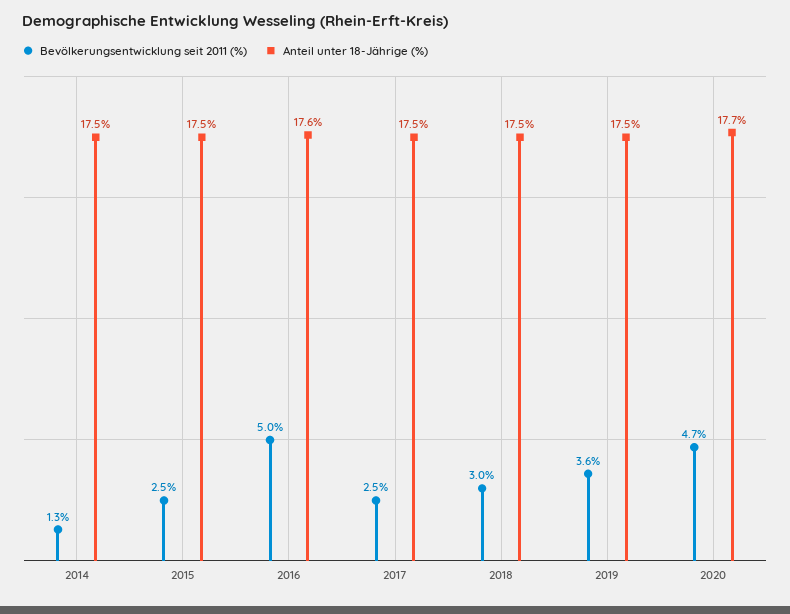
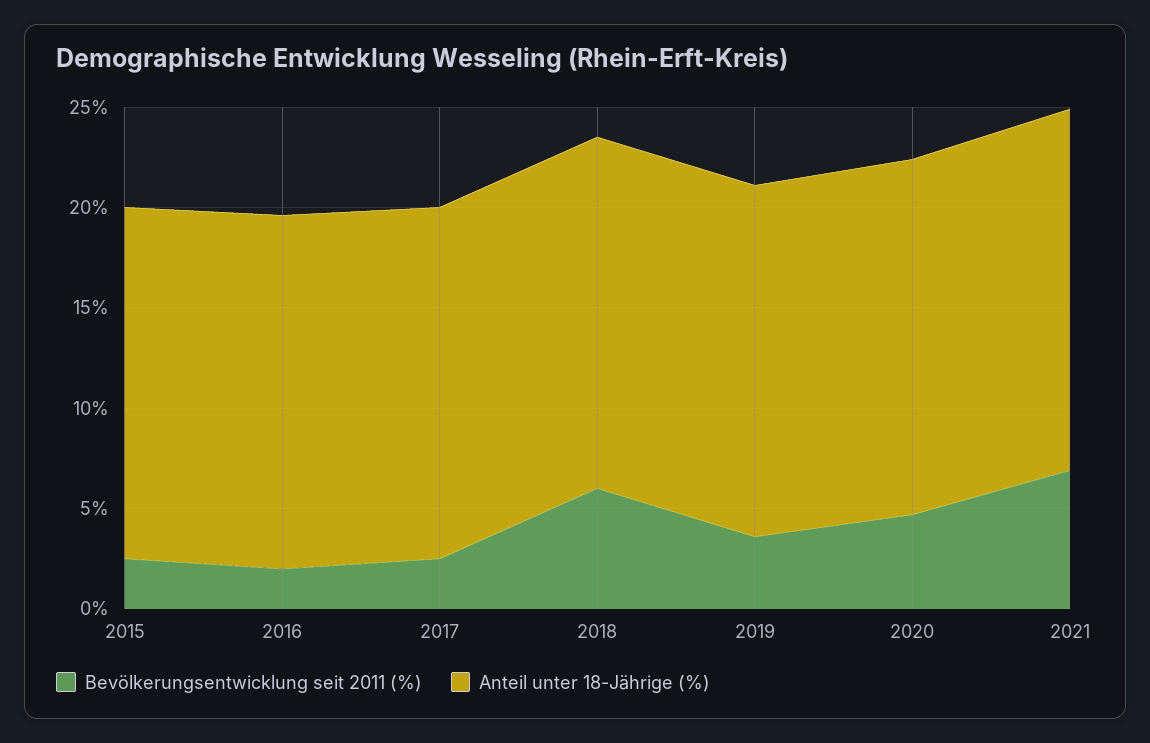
Bevölkerungsentwicklung seit 2011 (%), 2014: 1.3 -> none
Anteil unter 18-Jährige (%), 2014: 17.5 -> none
Bevölkerungsentwicklung seit 2011 (%), 2016: 5 -> 2
Bevölkerungsentwicklung seit 2011 (%), 2018: 3 -> 6
Bevölkerungsentwicklung seit 2011 (%), 2021: none -> 7
Anteil unter 18-Jährige (%), 2021: none -> 18

